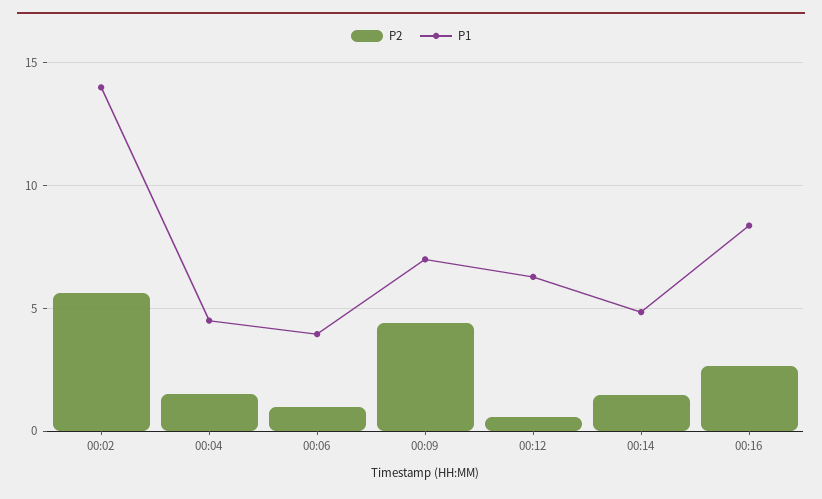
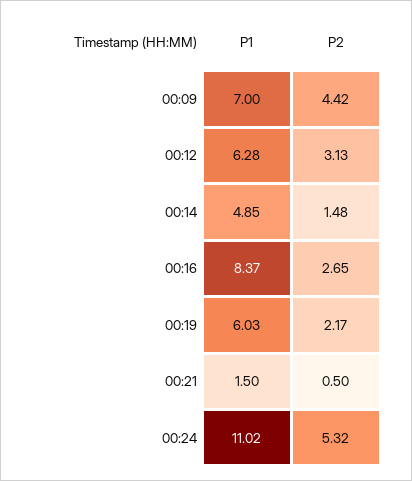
P2, 00:02: 5.5 -> none
P1, 00:02: 14 -> none
P2, 00:04: 1.5 -> none
P1, 00:04: 4.5 -> none
P2, 00:06: 1 -> none
P1, 00:06: 4 -> none
P2, 00:12: 0.5 -> 3.13
P1, 00:19: none -> 6.03
P2, 00:19: none -> 2.17
P1, 00:21: none -> 1.5
P2, 00:21: none -> 0.5
P1, 00:24: none -> 11.02
P2, 00:24: none -> 5.32

